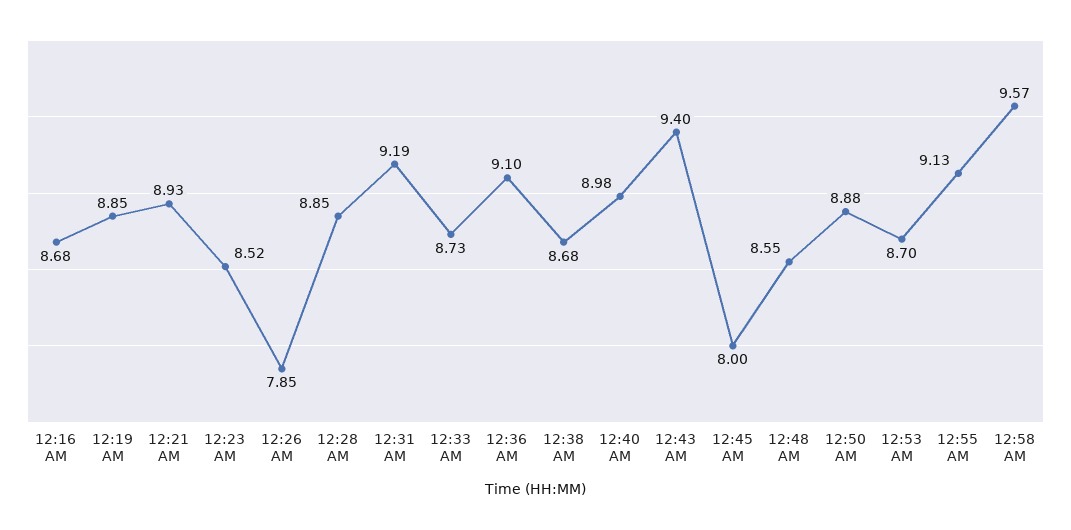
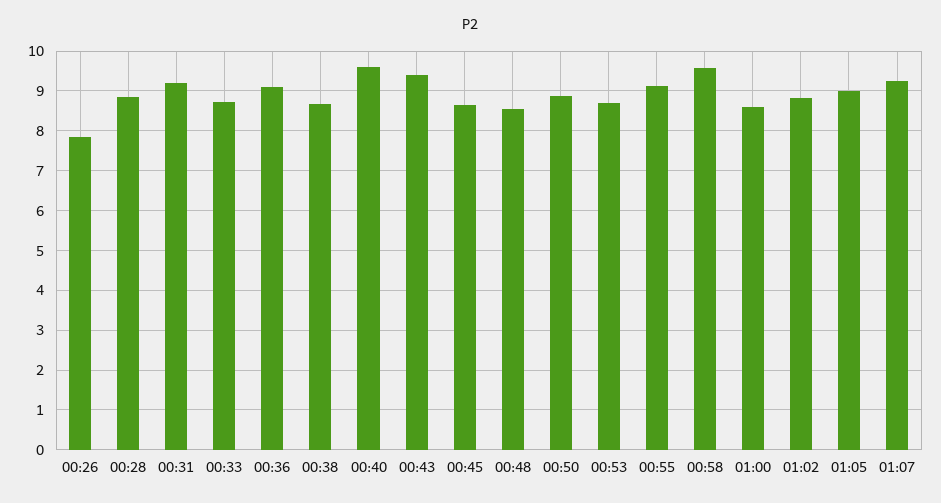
12:16 AM: 8.68 -> none
12:19 AM: 8.85 -> none
12:21 AM: 8.93 -> none
12:23 AM: 8.52 -> none
12:40 AM: 8.98 -> 9.6
12:45 AM: 8 -> 8.6
01:00: none -> 8.6
01:02: none -> 8.8
01:05: none -> 9
01:07: none -> 9.2

